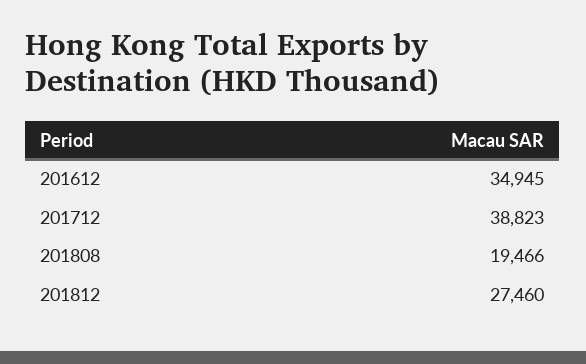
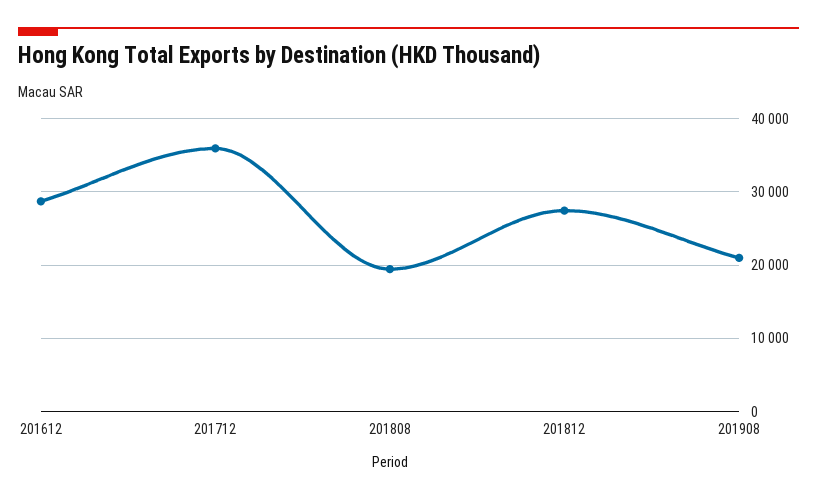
201612: 34945 -> 29000
201712: 38823 -> 36000
201908: none -> 21000

